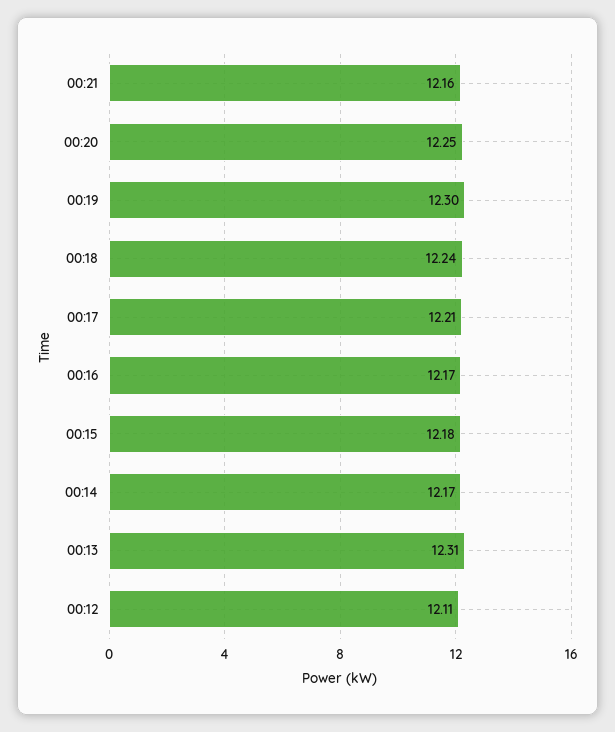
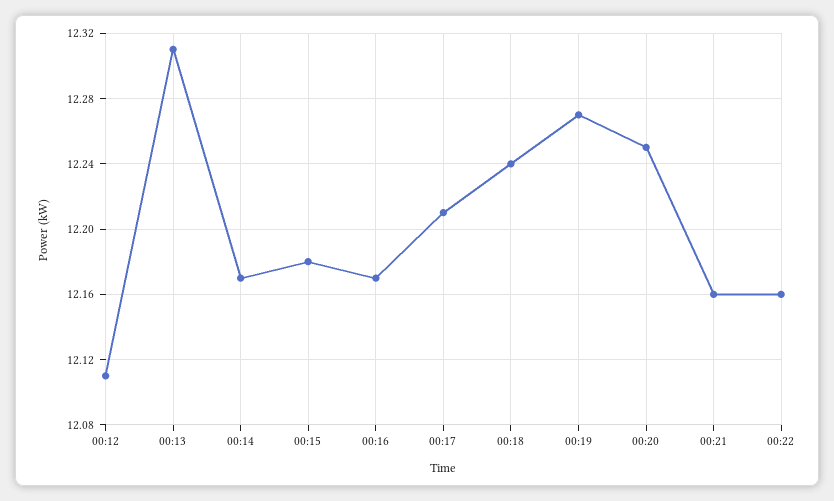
00:19: 12.3 -> 12.27
00:22: none -> 12.16

